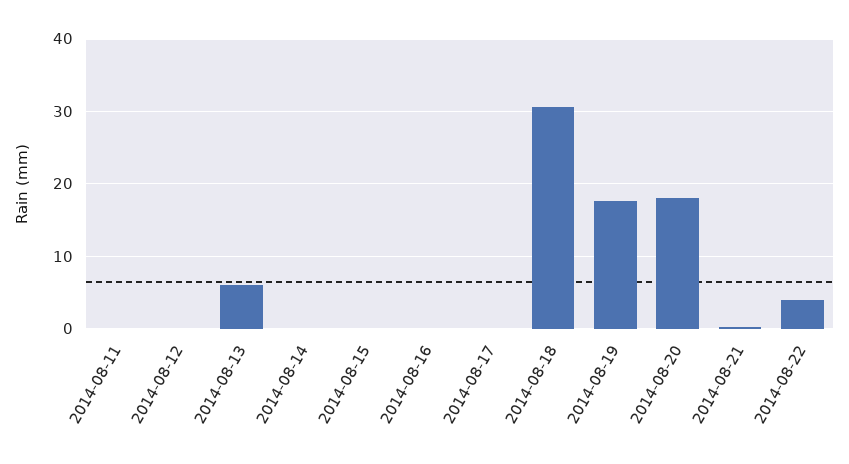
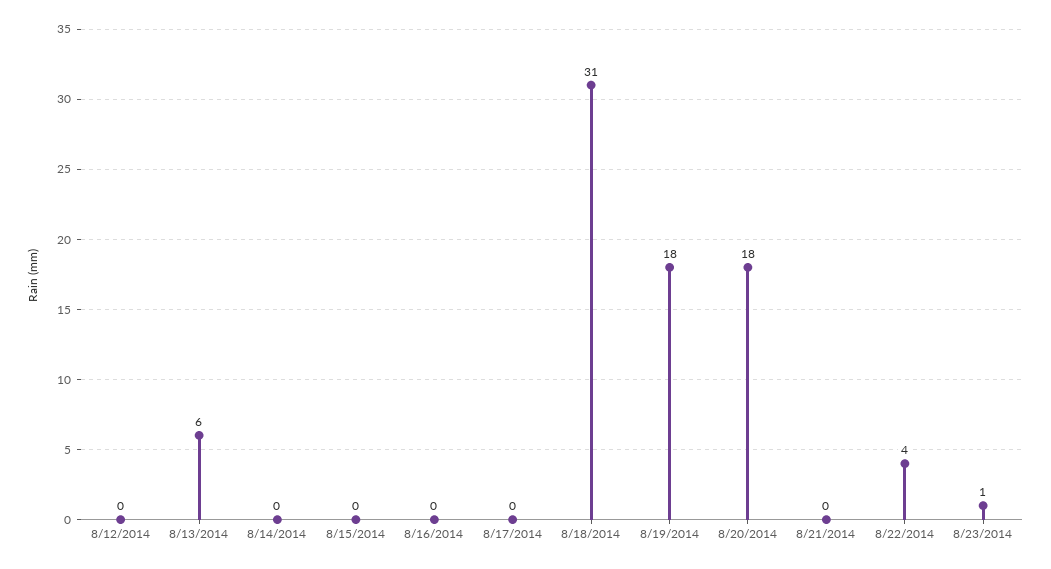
2014-08-11: 0 -> none
8/23/2014: none -> 1

